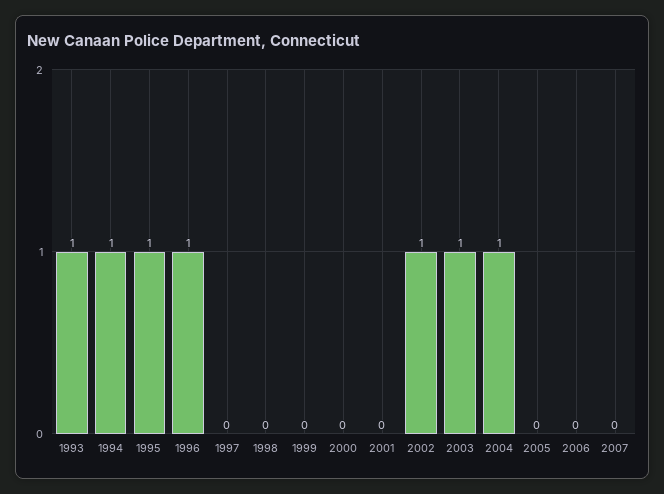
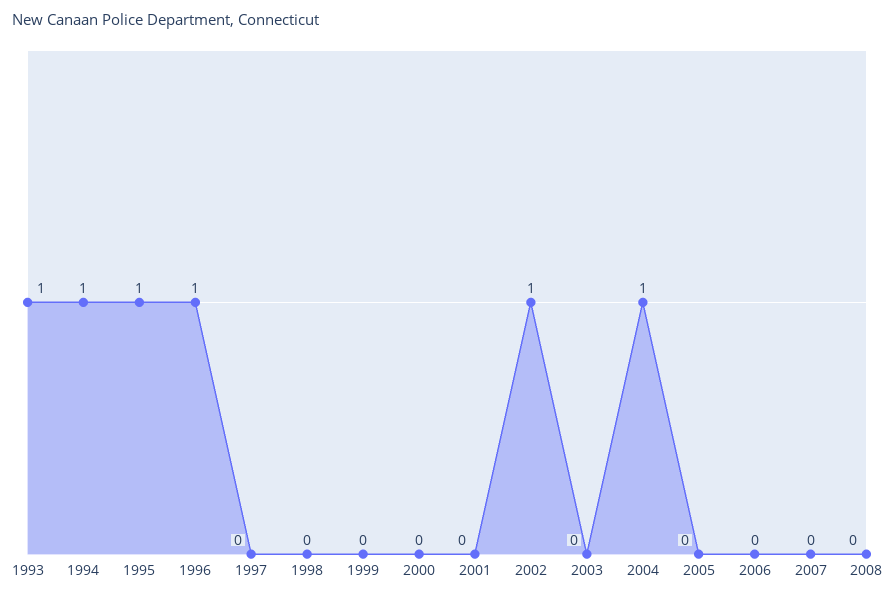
2003: 1 -> 0
2008: none -> 0

